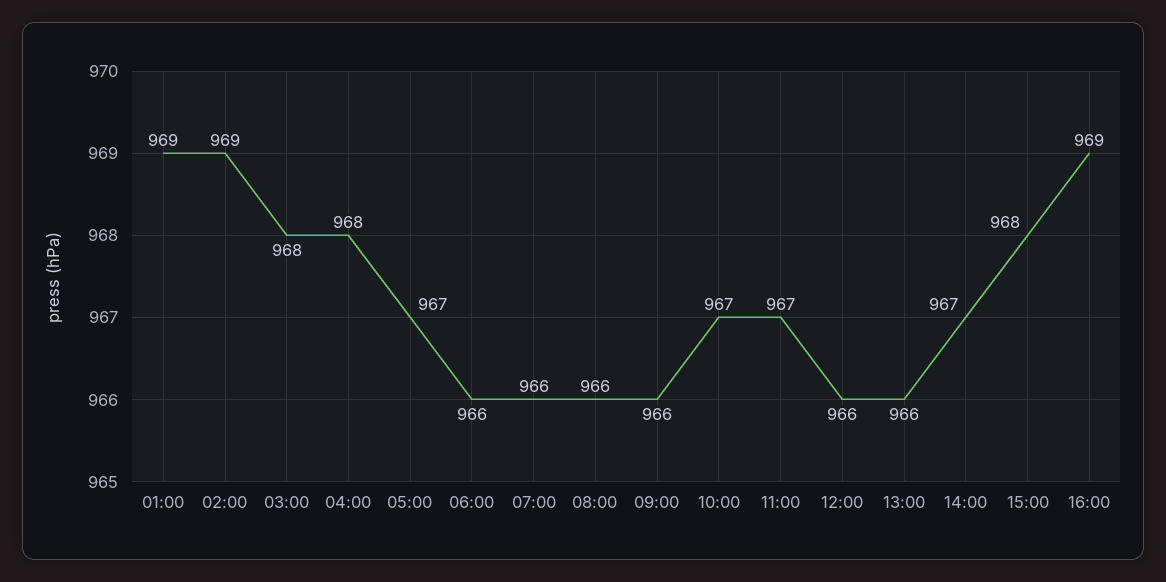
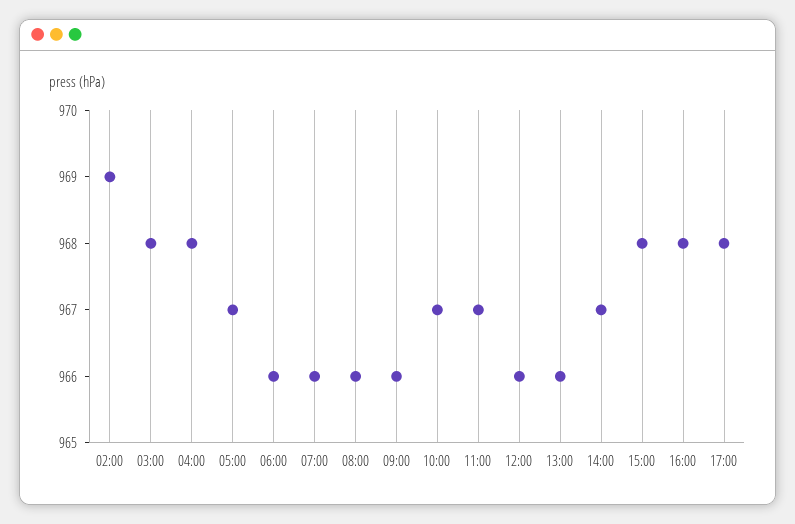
01:00: 969 -> none
16:00: 969 -> 968
17:00: none -> 968

